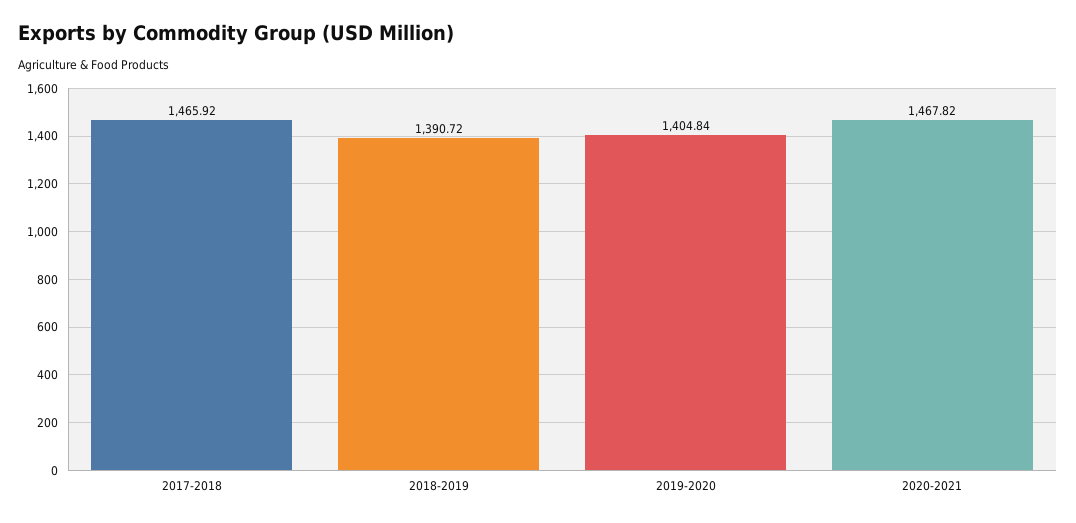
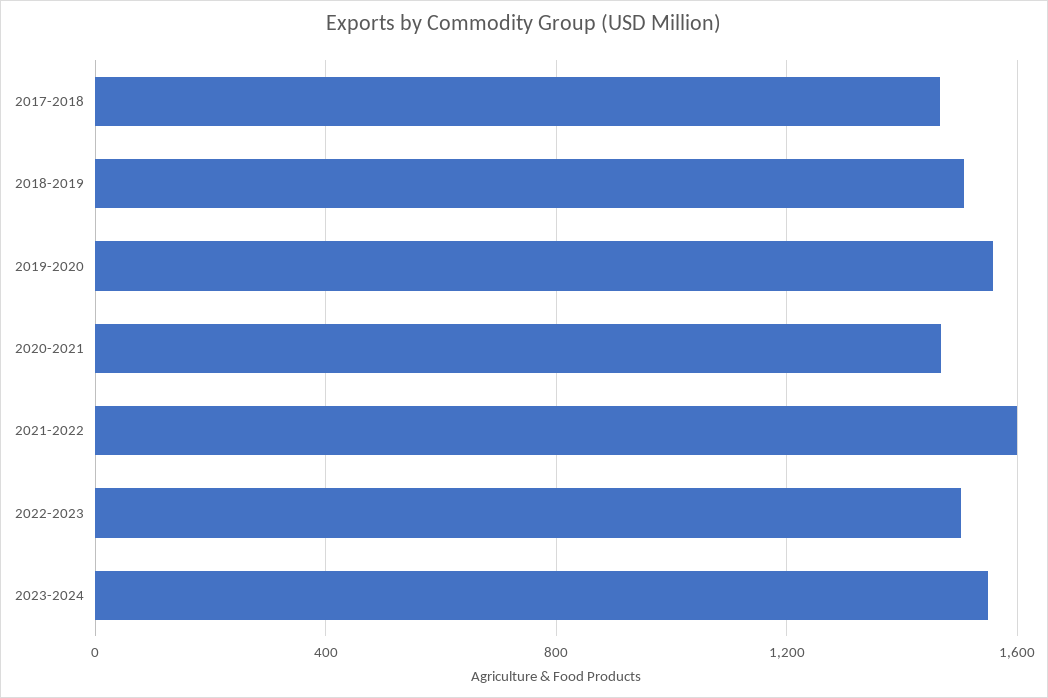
2018-2019: 1390.72 -> 1500
2019-2020: 1404.84 -> 1550
2021-2022: none -> 1600
2022-2023: none -> 1500
2023-2024: none -> 1550

